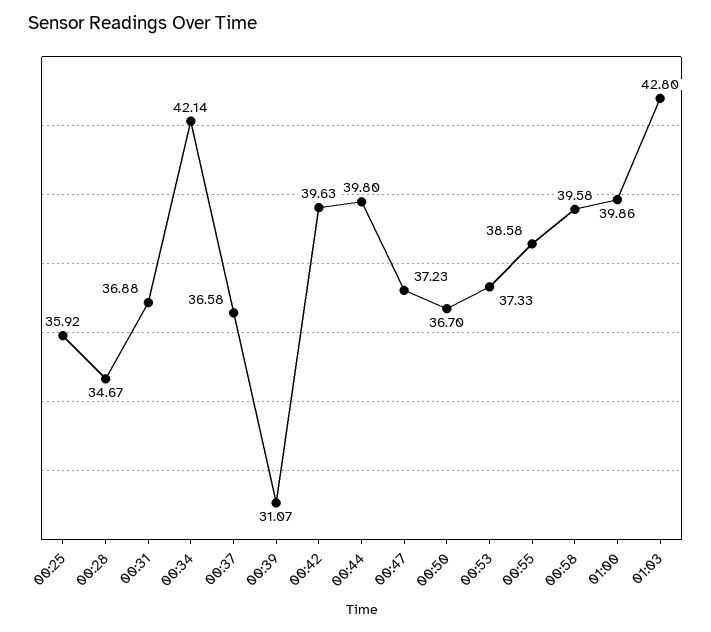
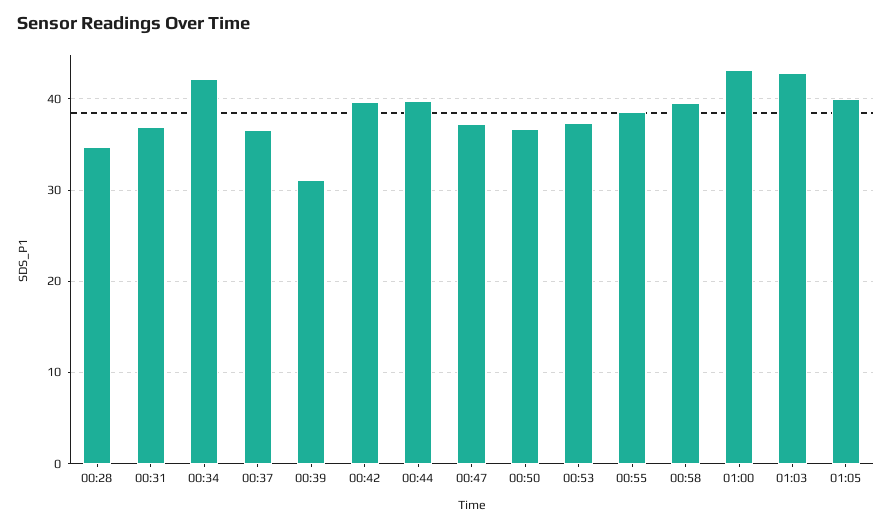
00:25: 35.92 -> none
01:00: 39.86 -> 43
01:05: none -> 40

